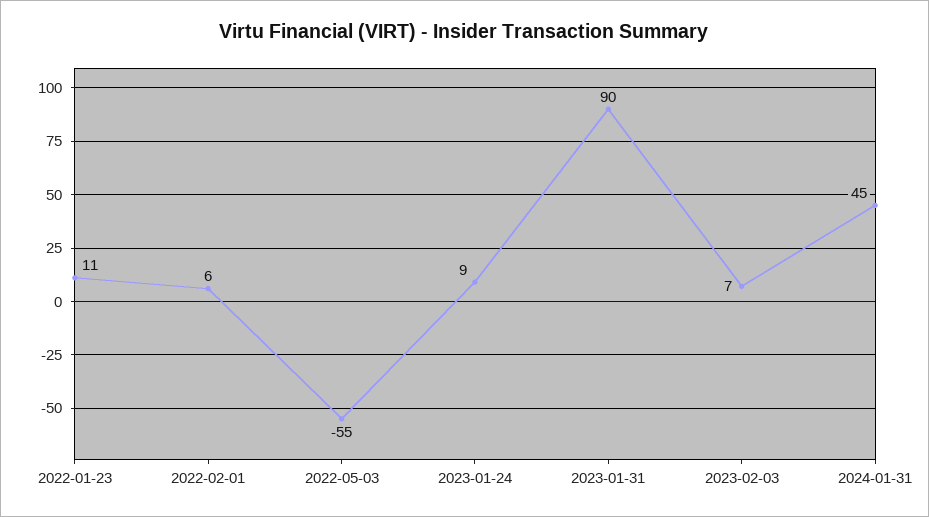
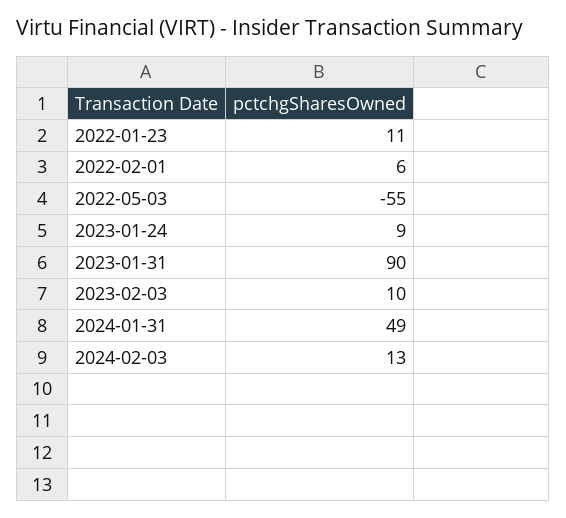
2023-02-03: 7 -> 10
2024-01-31: 45 -> 49
2024-02-03: none -> 13

